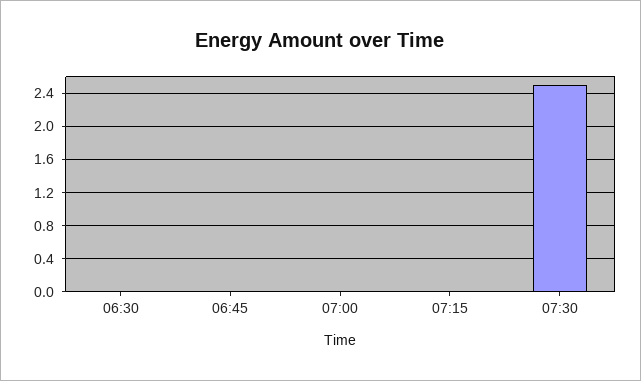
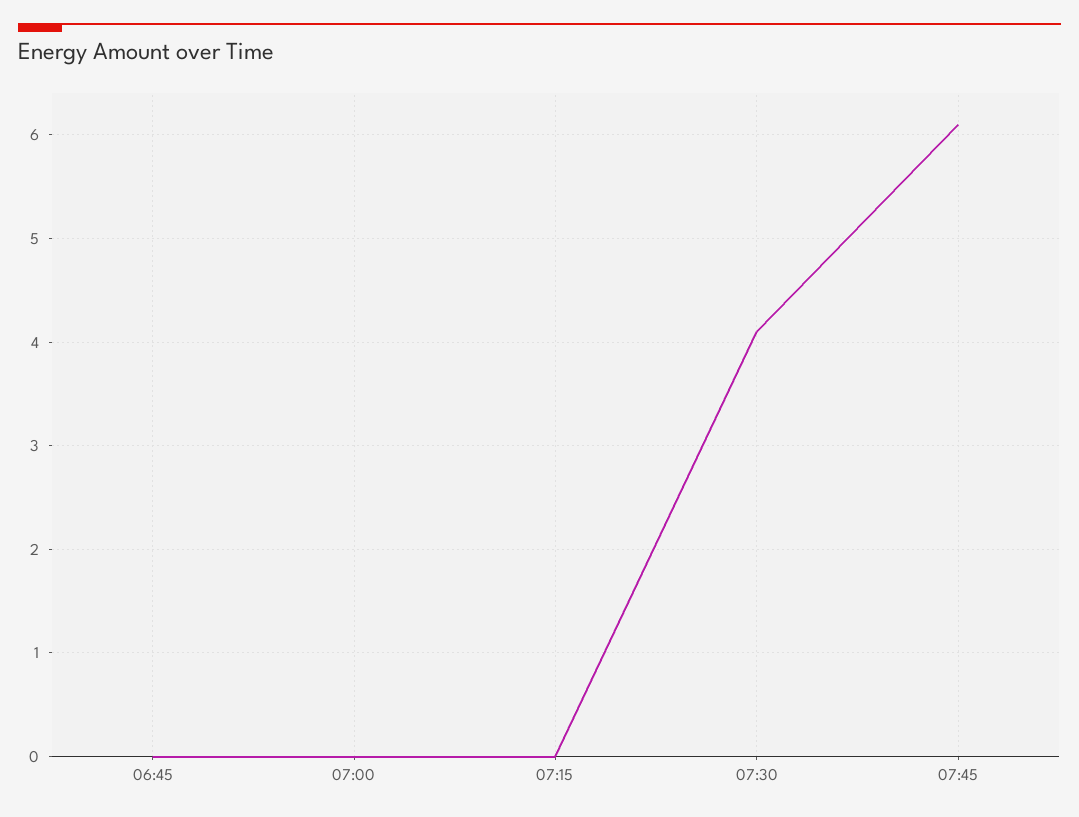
06:30: 0 -> none
07:30: 2.5 -> 4.1
07:45: none -> 6.1

